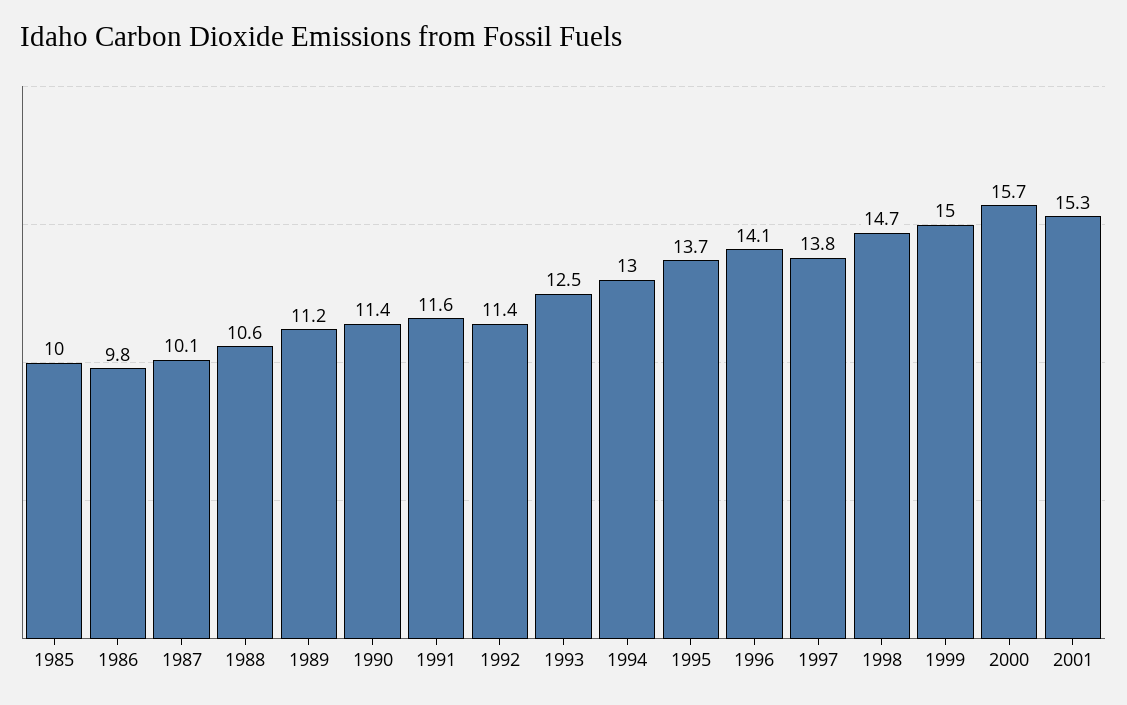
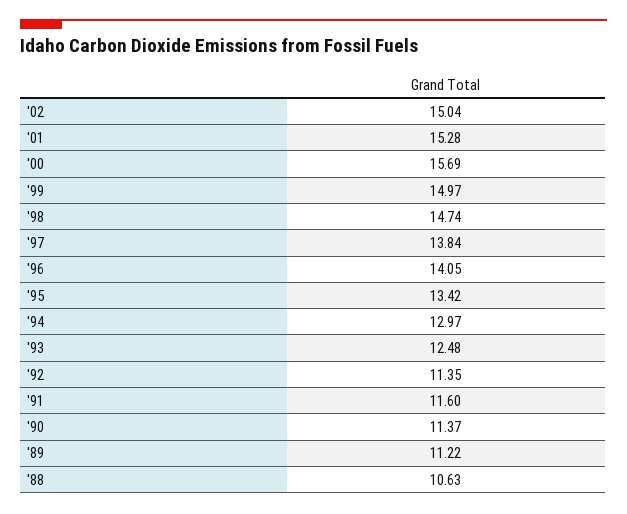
1985: 10 -> none
1986: 9.8 -> none
1987: 10.1 -> none
1995: 13.7 -> 13.42
'02: none -> 15.04

